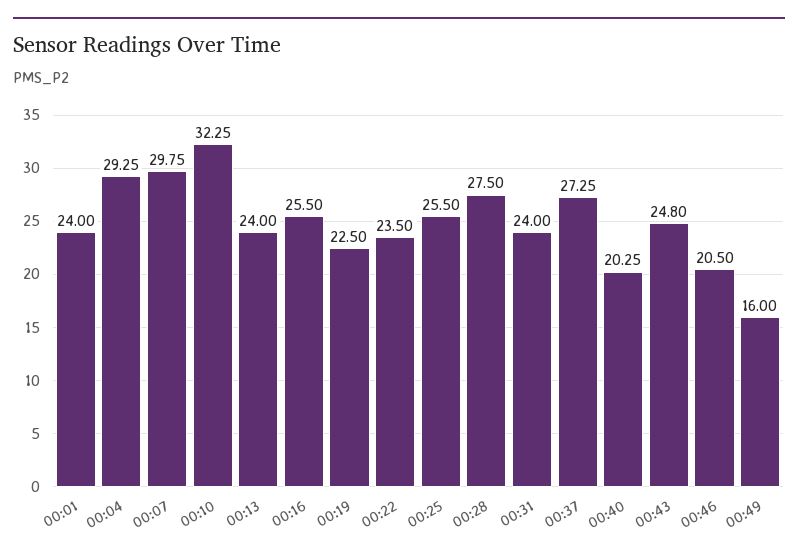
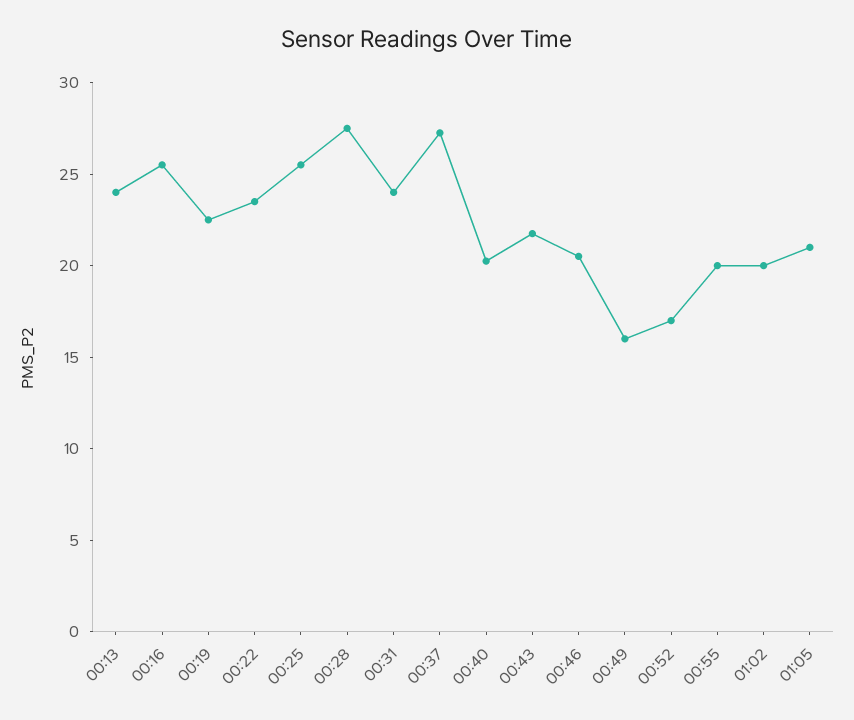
00:01: 24 -> none
00:04: 29.25 -> none
00:07: 29.75 -> none
00:10: 32.25 -> none
00:43: 24.8 -> 22
00:52: none -> 17
00:55: none -> 20
01:02: none -> 20
01:05: none -> 21

